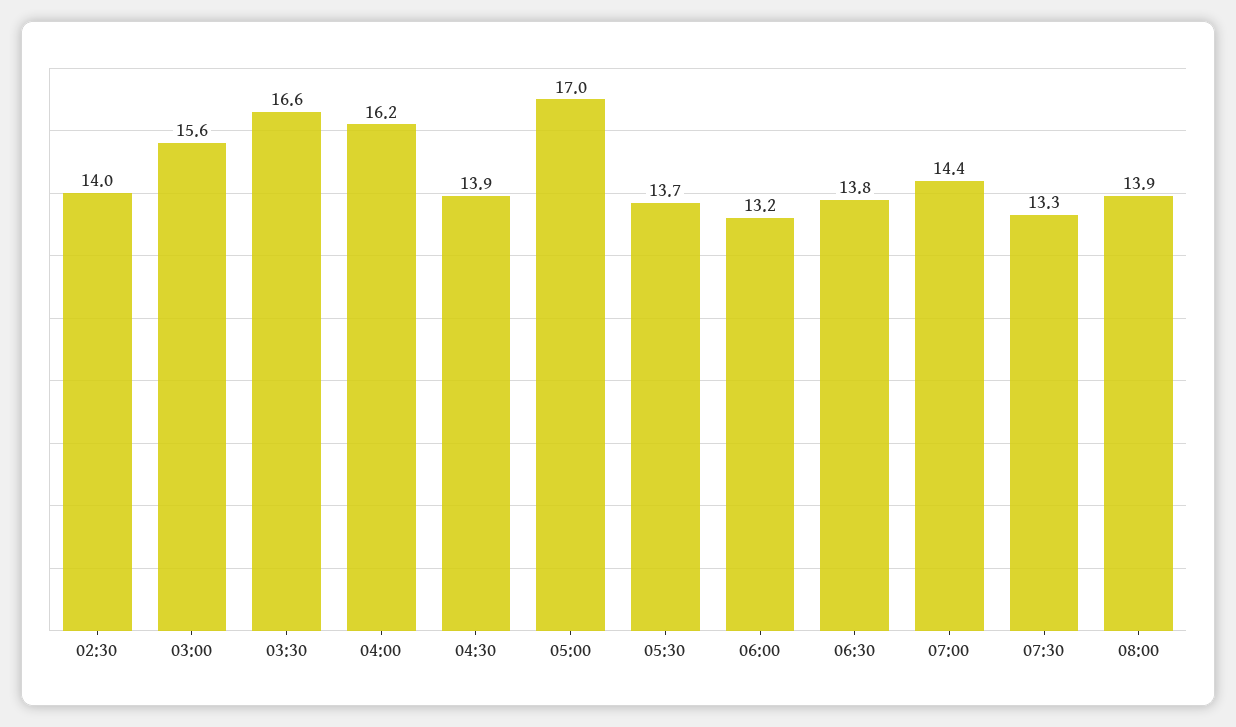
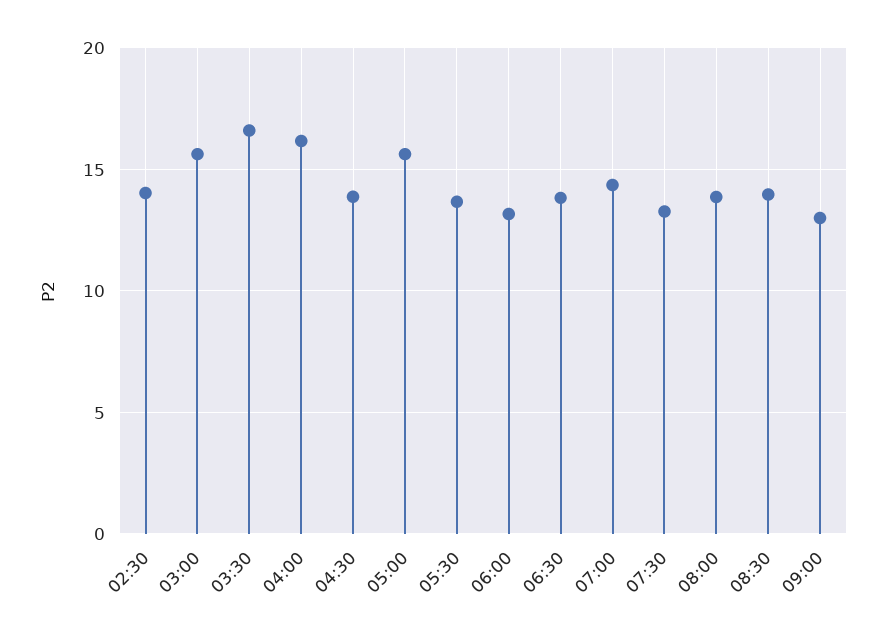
05:00: 17 -> 15.5
08:30: none -> 14
09:00: none -> 13

